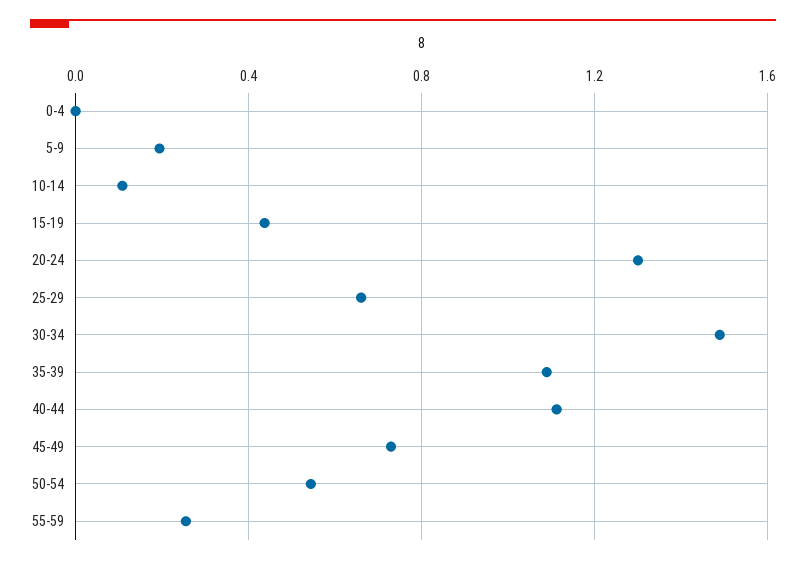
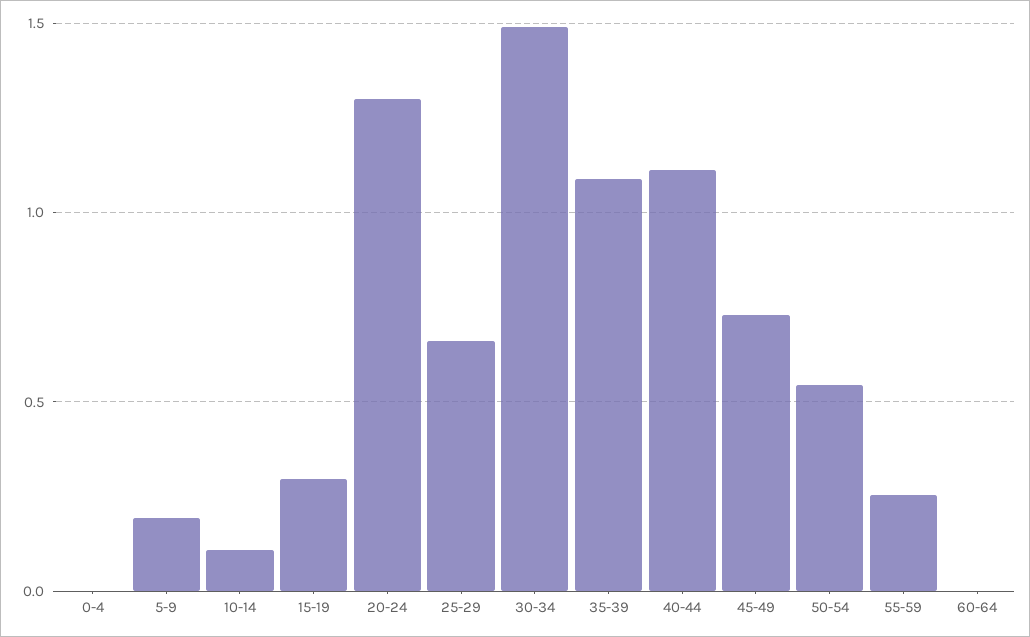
15-19: 0.45 -> 0.3
60-64: none -> 0

